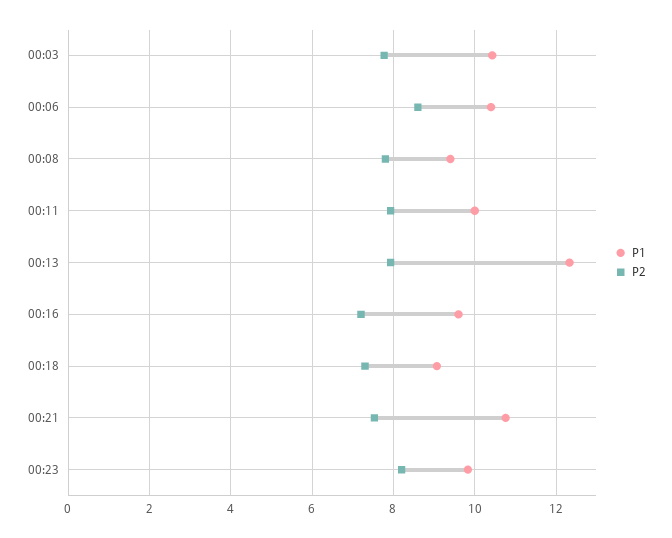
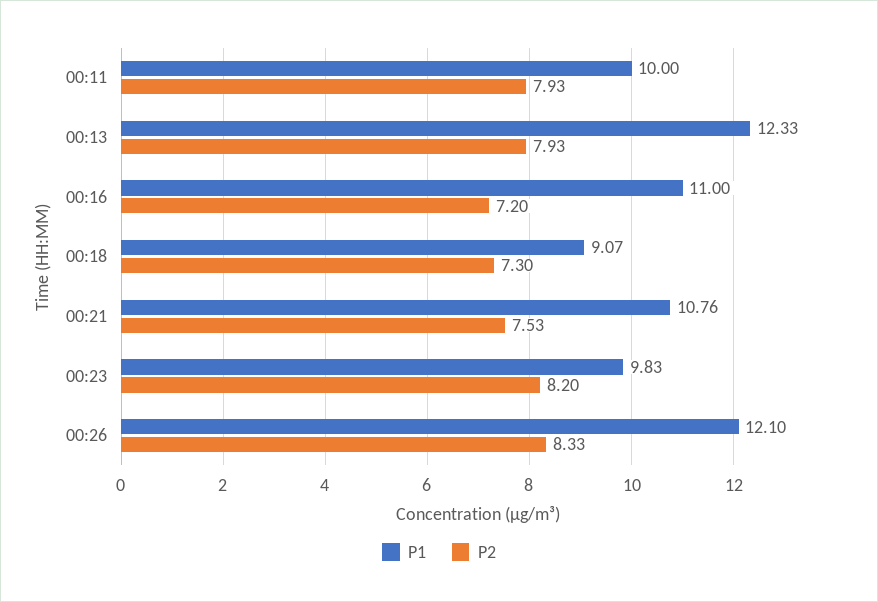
P1, 00:03: 10.4 -> none
P2, 00:03: 7.8 -> none
P1, 00:06: 10.4 -> none
P2, 00:06: 8.6 -> none
P1, 00:08: 9.4 -> none
P2, 00:08: 7.8 -> none
P1, 00:16: 9.6 -> 11
P1, 00:26: none -> 12.1
P2, 00:26: none -> 8.33

